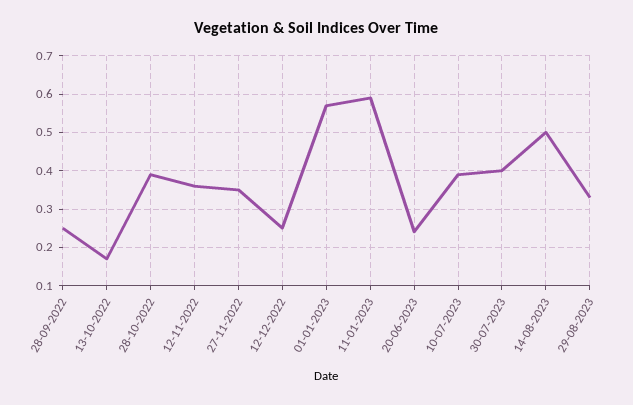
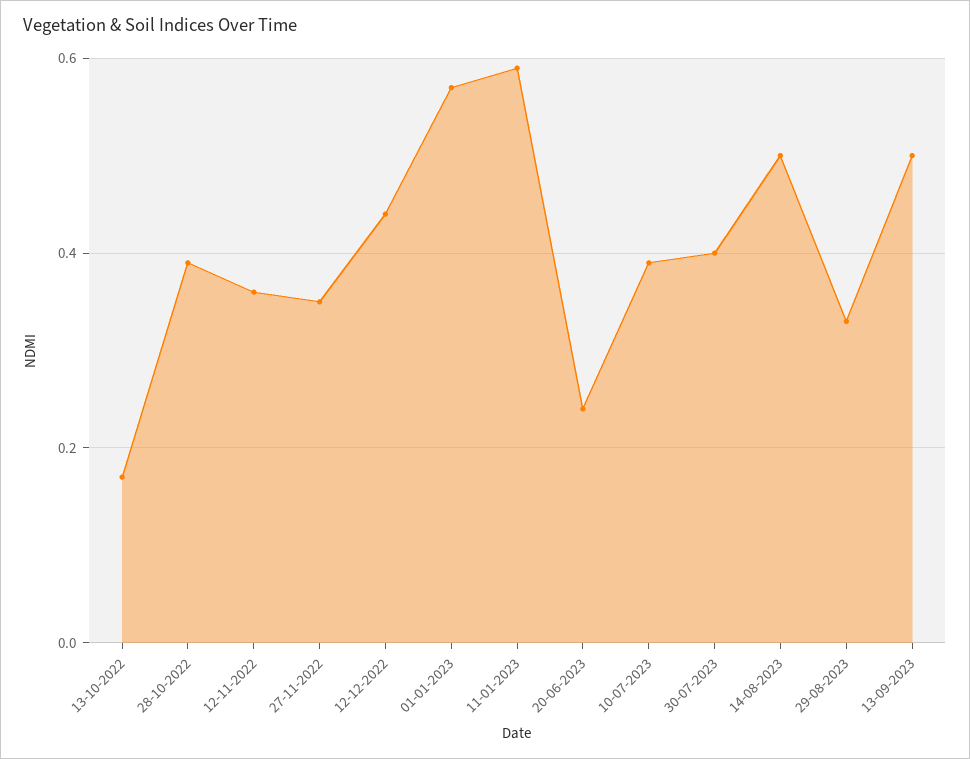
28-09-2022: 0.25 -> none
12-12-2022: 0.25 -> 0.45
13-09-2023: none -> 0.5

